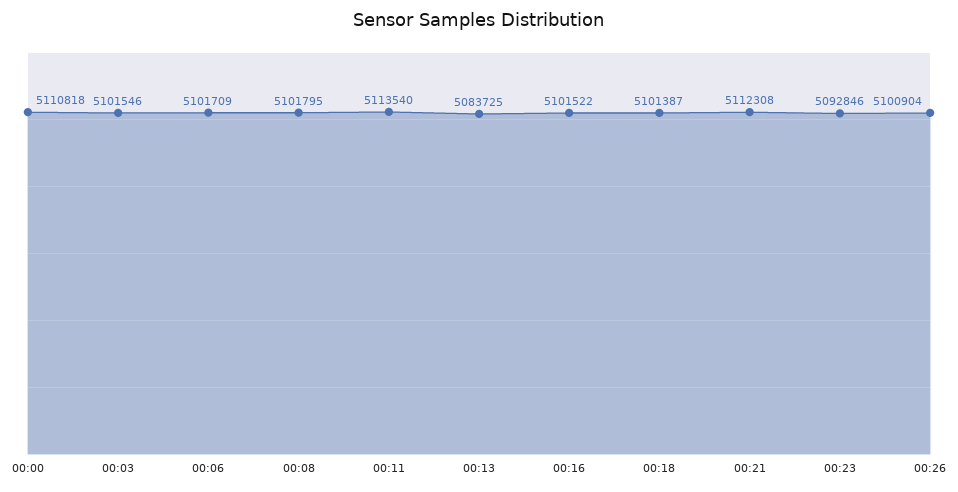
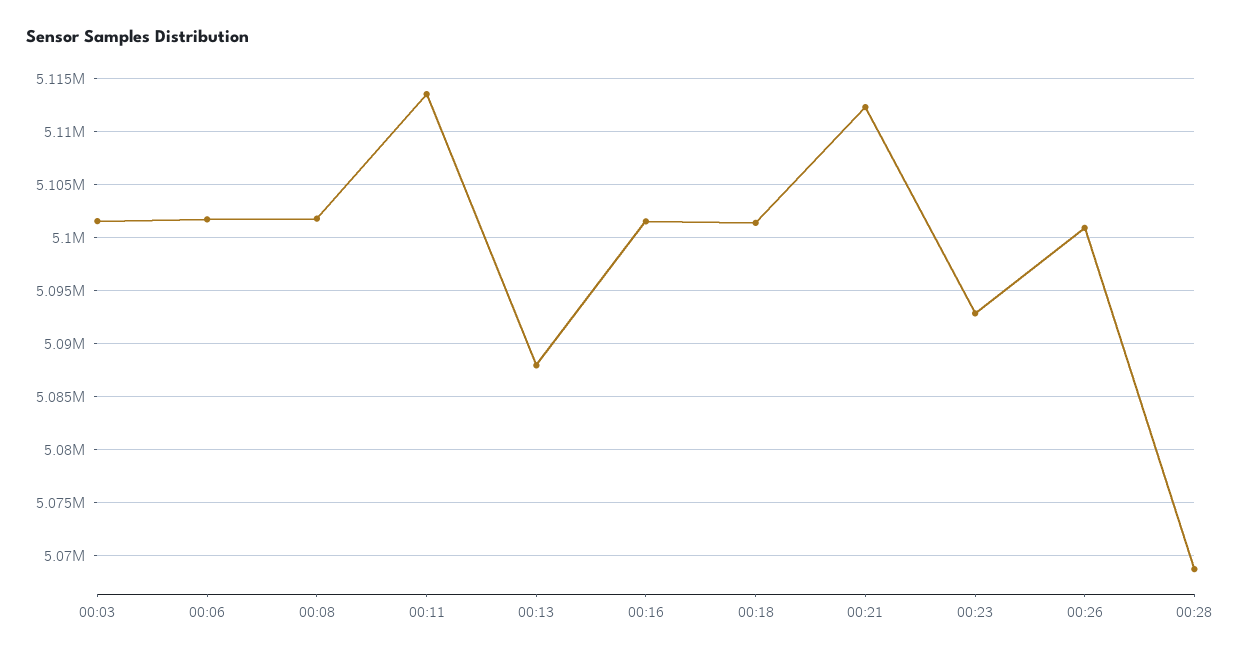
00:00: 5110818 -> none
00:13: 5083725 -> 5088000
00:28: none -> 5069000

